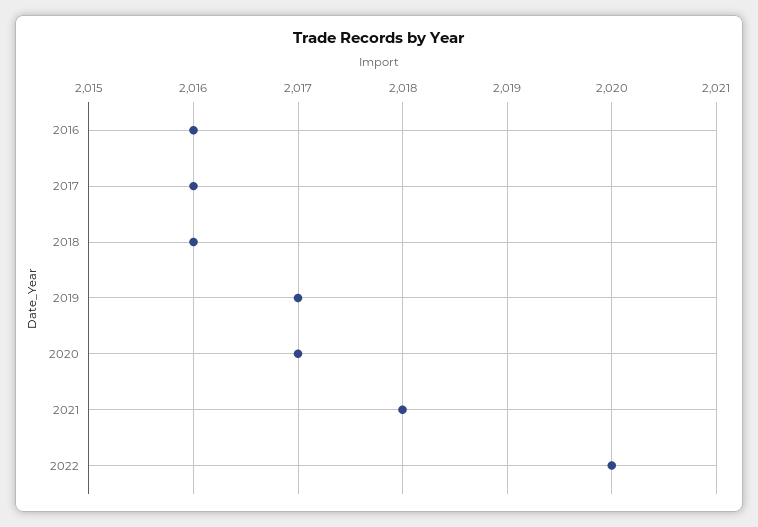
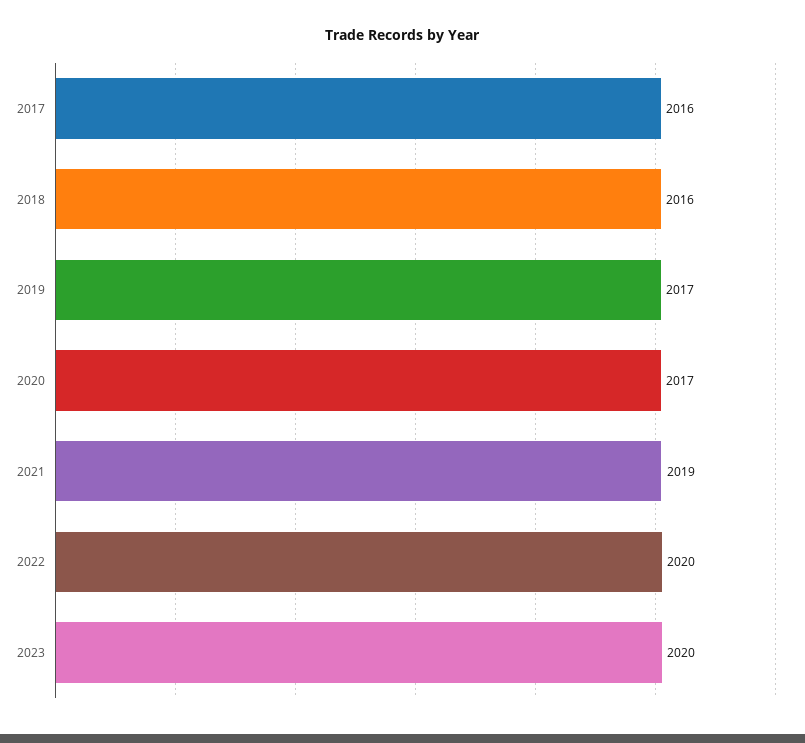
2016: 2016 -> none
2021: 2018 -> 2019
2023: none -> 2020

